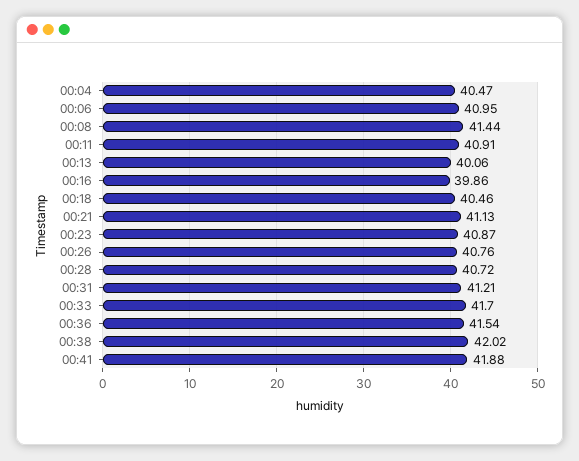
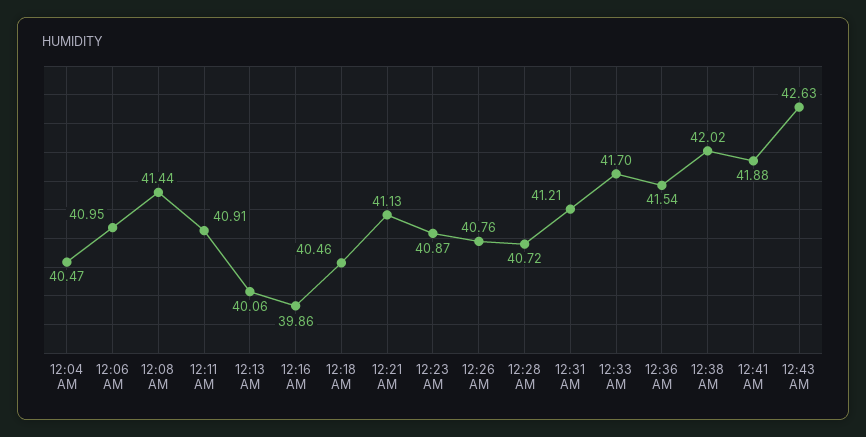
12:43 AM: none -> 42.63

